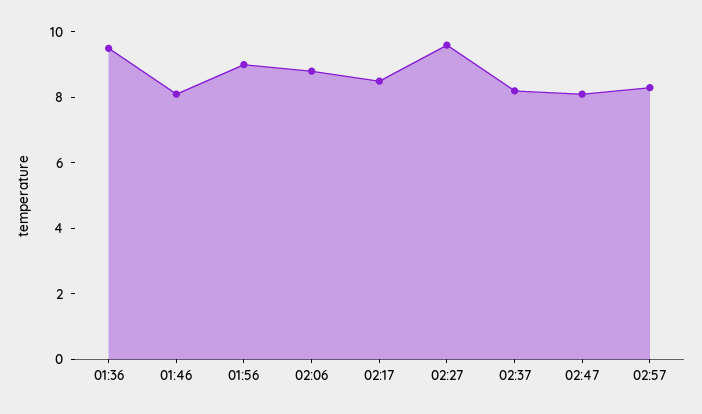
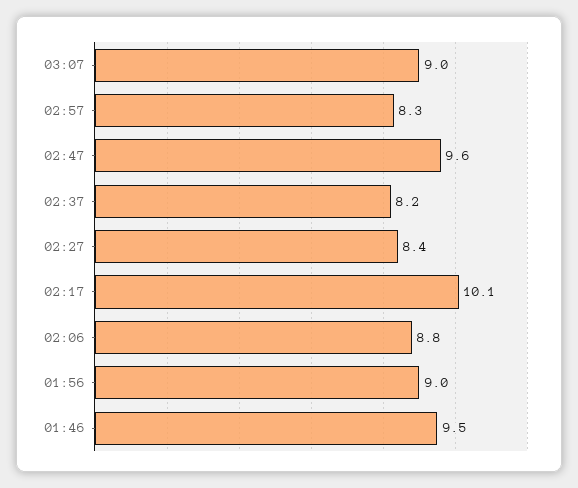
01:36: 9.5 -> none
01:46: 8 -> 9.5
02:17: 8.5 -> 10.1
02:27: 9.5 -> 8.4
02:47: 8 -> 9.6
03:07: none -> 9

